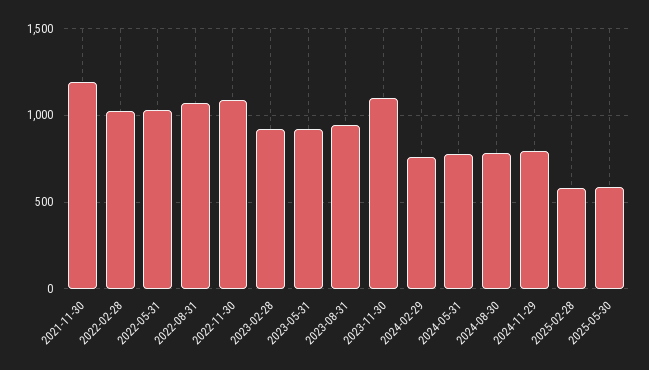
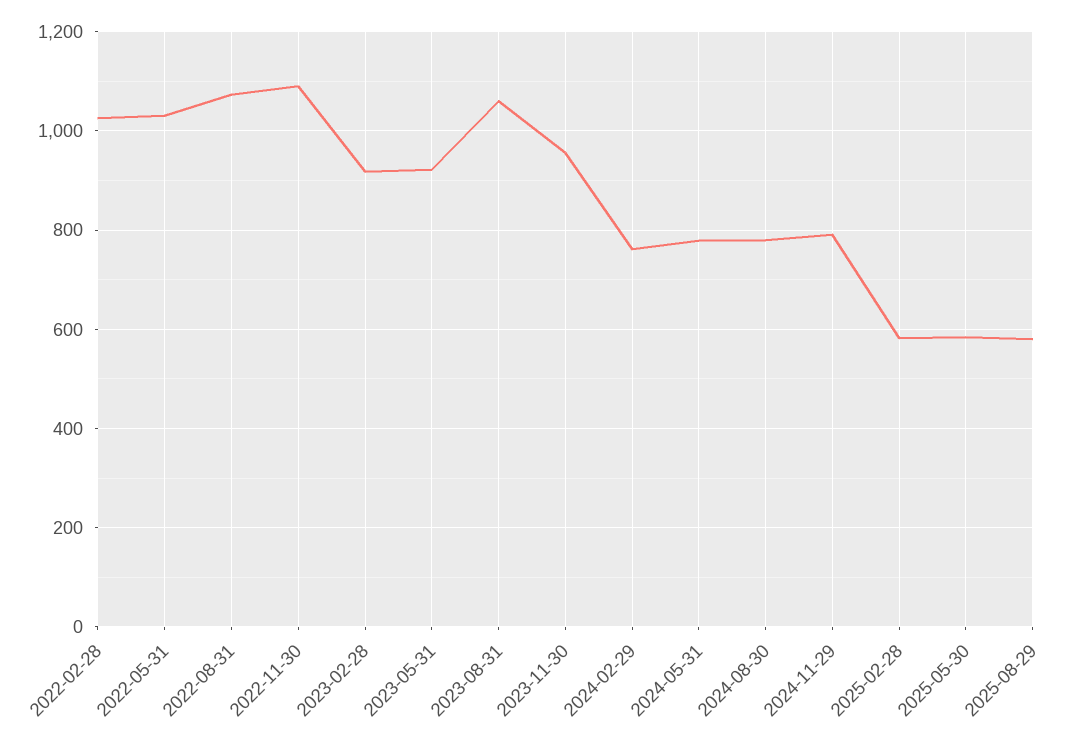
2021-11-30: 1200 -> none
2023-08-31: 950 -> 1060
2023-11-30: 1100 -> 960
2025-08-29: none -> 580

